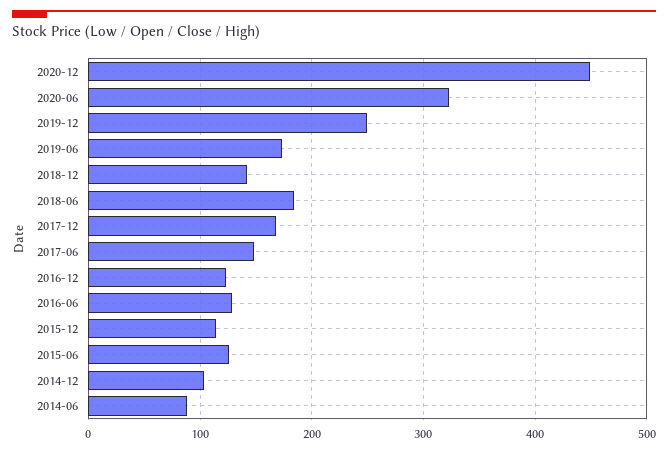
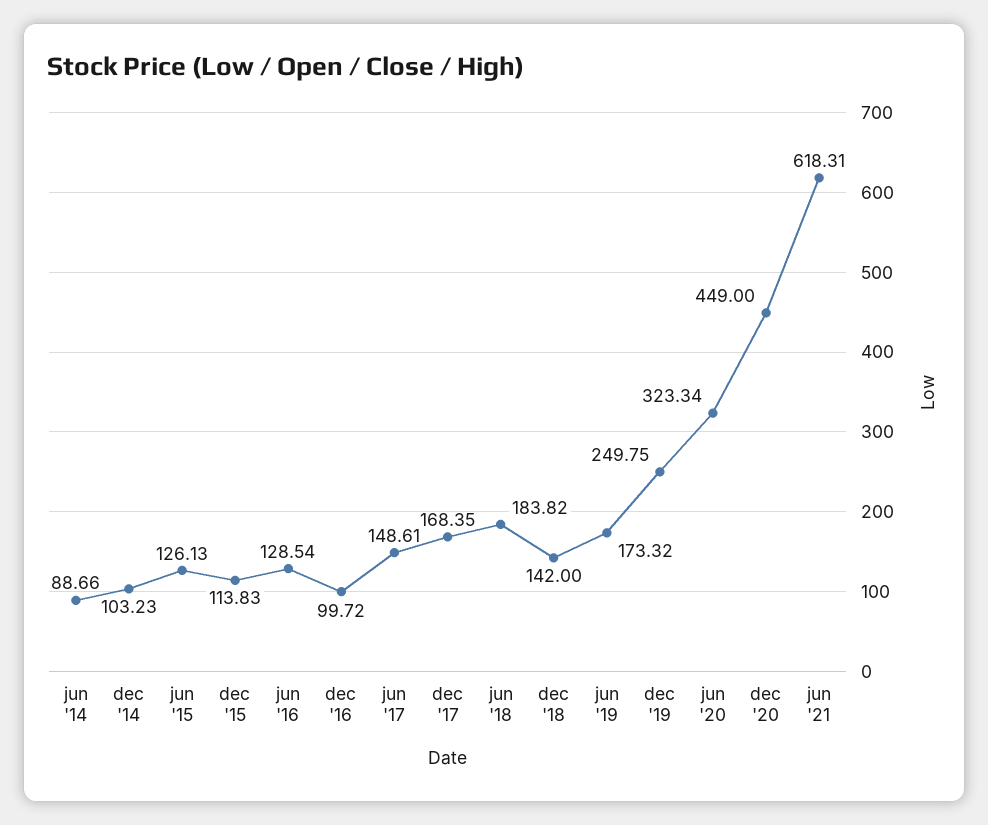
2016-12: 120 -> 99.72
jun '21: none -> 618.31

